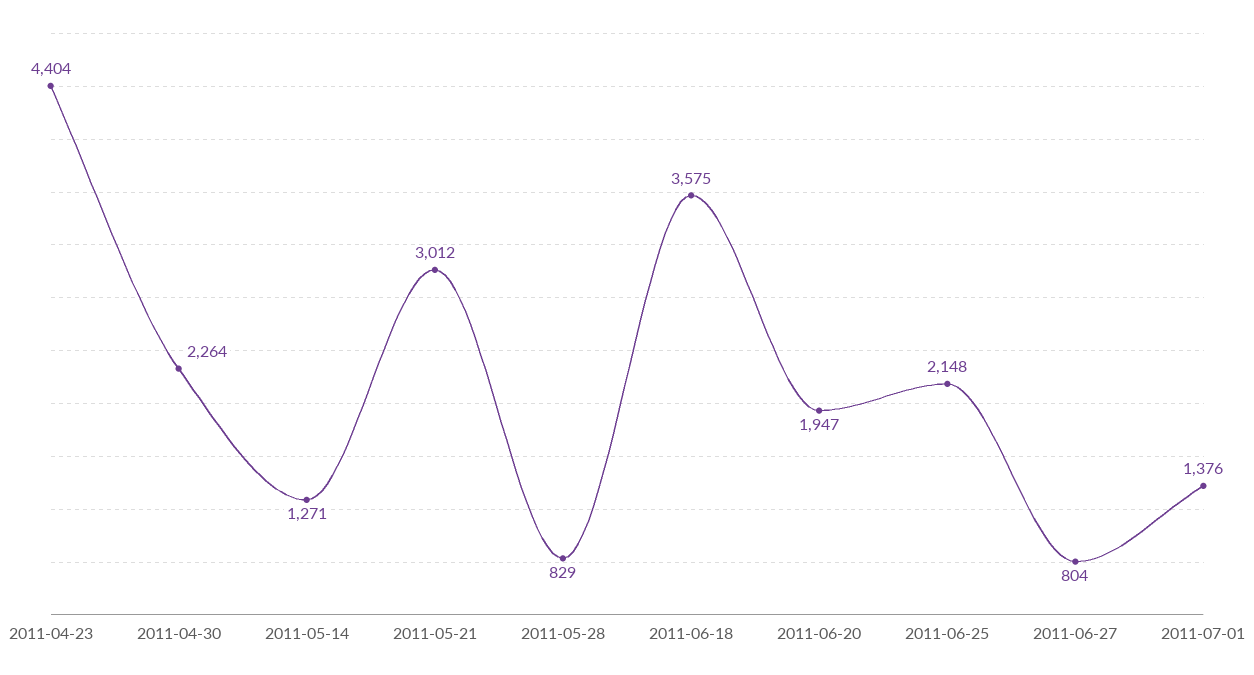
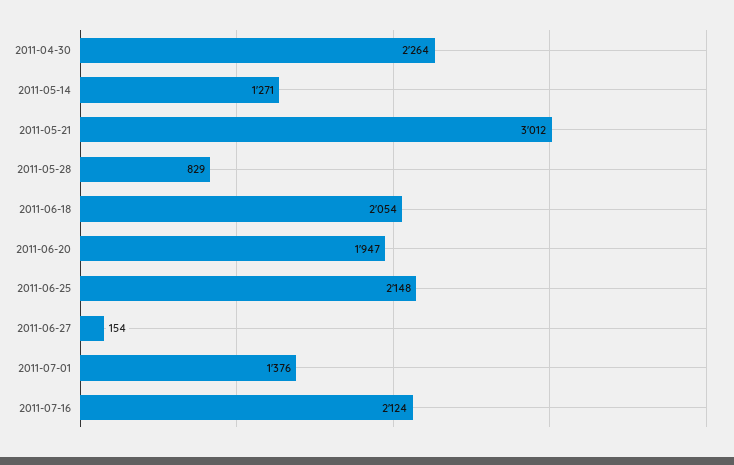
2011-04-23: 4404 -> none
2011-06-18: 3575 -> 2054
2011-06-27: 804 -> 154
2011-07-16: none -> 2124

